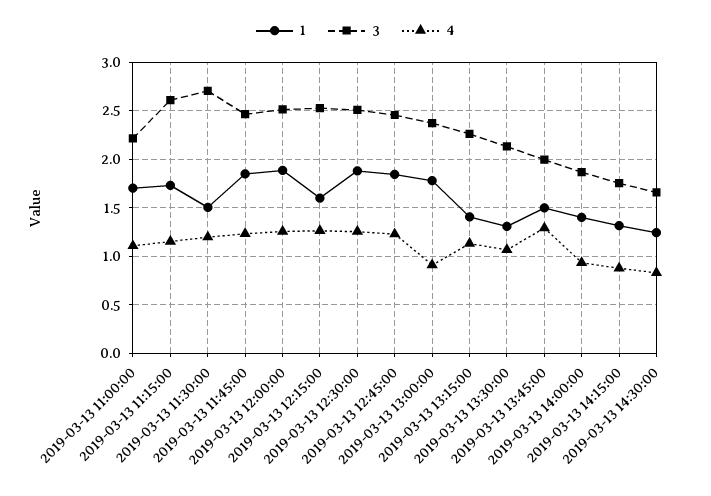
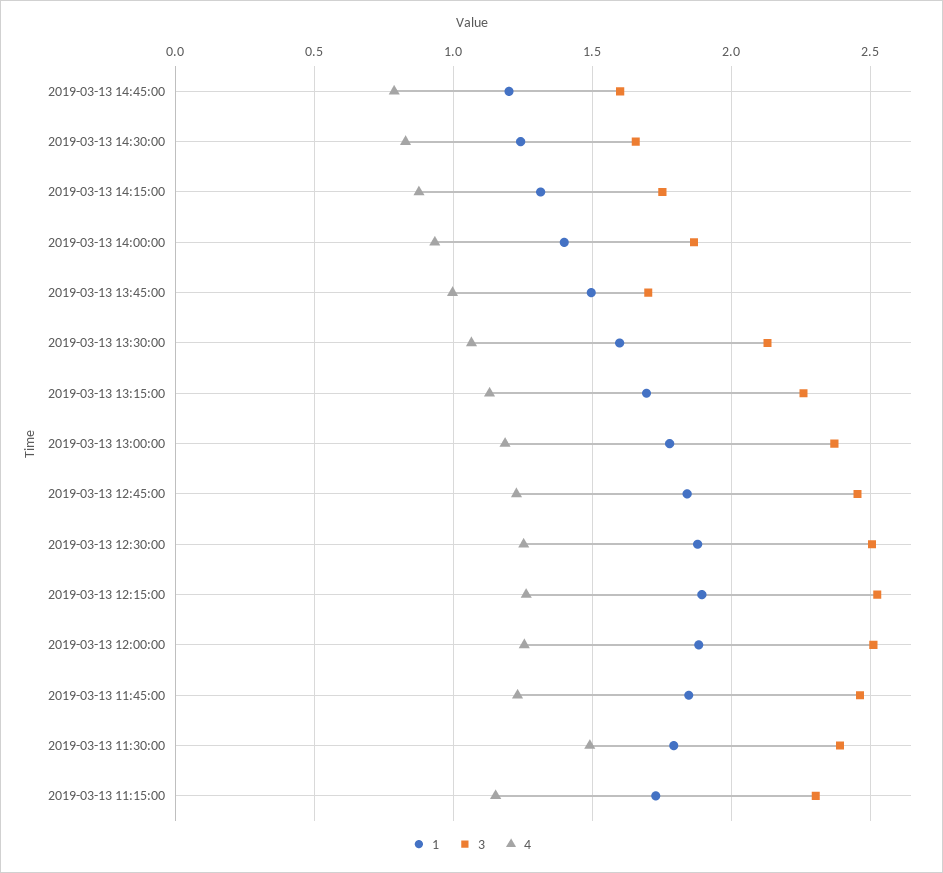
1, 2019-03-13 11:00:00: 1.7 -> none
3, 2019-03-13 11:00:00: 2.2 -> none
4, 2019-03-13 11:00:00: 1.1 -> none
3, 2019-03-13 11:15:00: 2.6 -> 2.3
1, 2019-03-13 11:30:00: 1.5 -> 1.8
3, 2019-03-13 11:30:00: 2.7 -> 2.4
4, 2019-03-13 11:30:00: 1.2 -> 1.5
1, 2019-03-13 12:15:00: 1.6 -> 1.9
4, 2019-03-13 13:00:00: 0.9 -> 1.2
1, 2019-03-13 13:15:00: 1.4 -> 1.7
1, 2019-03-13 13:30:00: 1.3 -> 1.6
3, 2019-03-13 13:45:00: 2 -> 1.7
4, 2019-03-13 13:45:00: 1.3 -> 1
1, 2019-03-13 14:45:00: none -> 1.2
3, 2019-03-13 14:45:00: none -> 1.6
4, 2019-03-13 14:45:00: none -> 0.8

